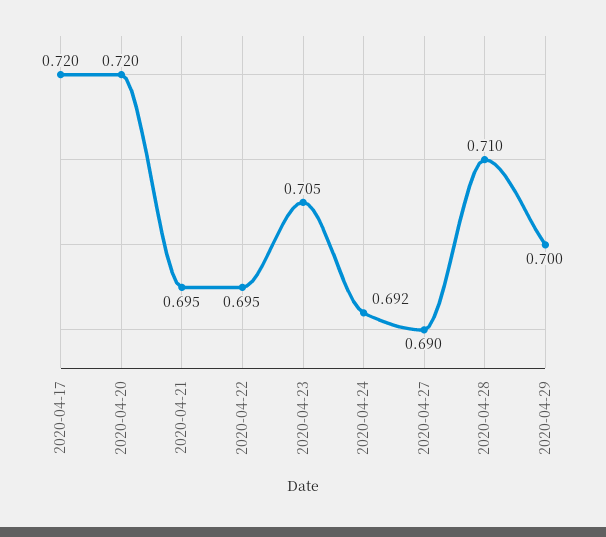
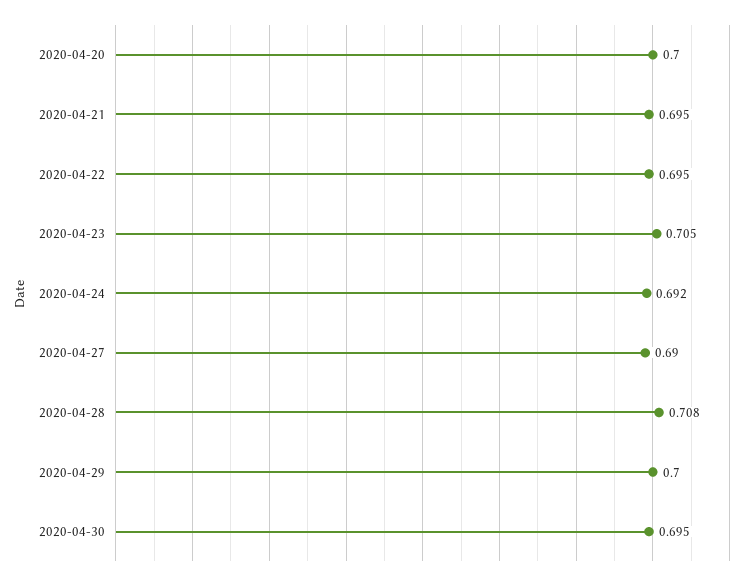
2020-04-17: 0.72 -> none
2020-04-20: 0.72 -> 0.7
2020-04-28: 0.71 -> 0.708
2020-04-30: none -> 0.695

